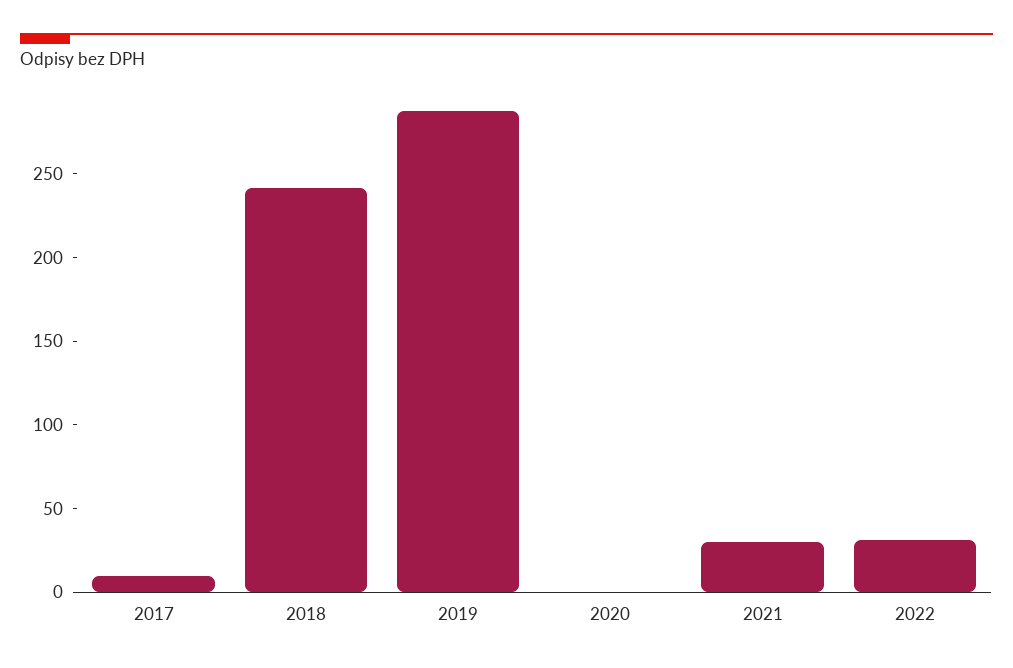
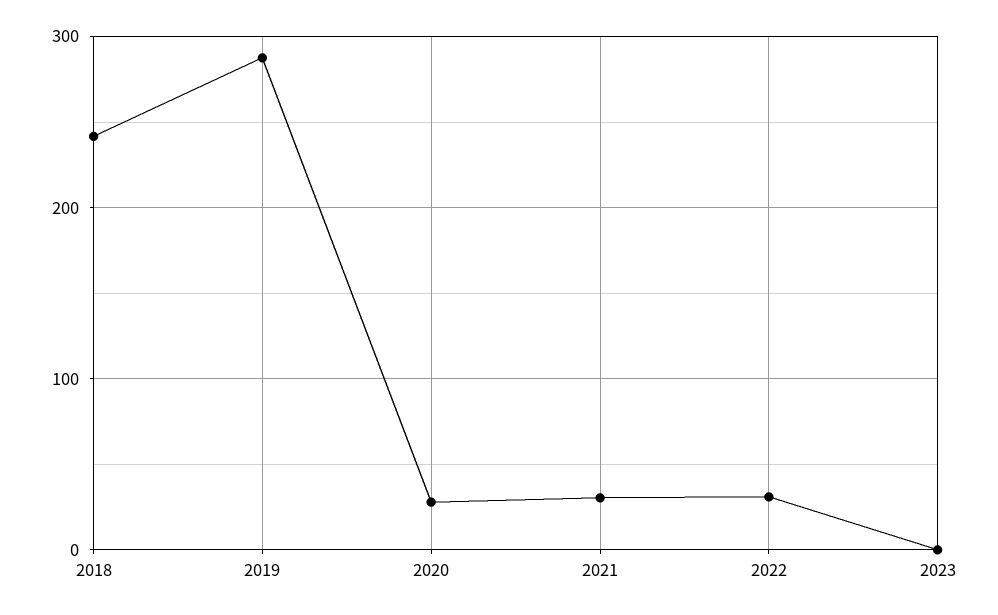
2017: 10 -> none
2020: 0 -> 30
2023: none -> 0

